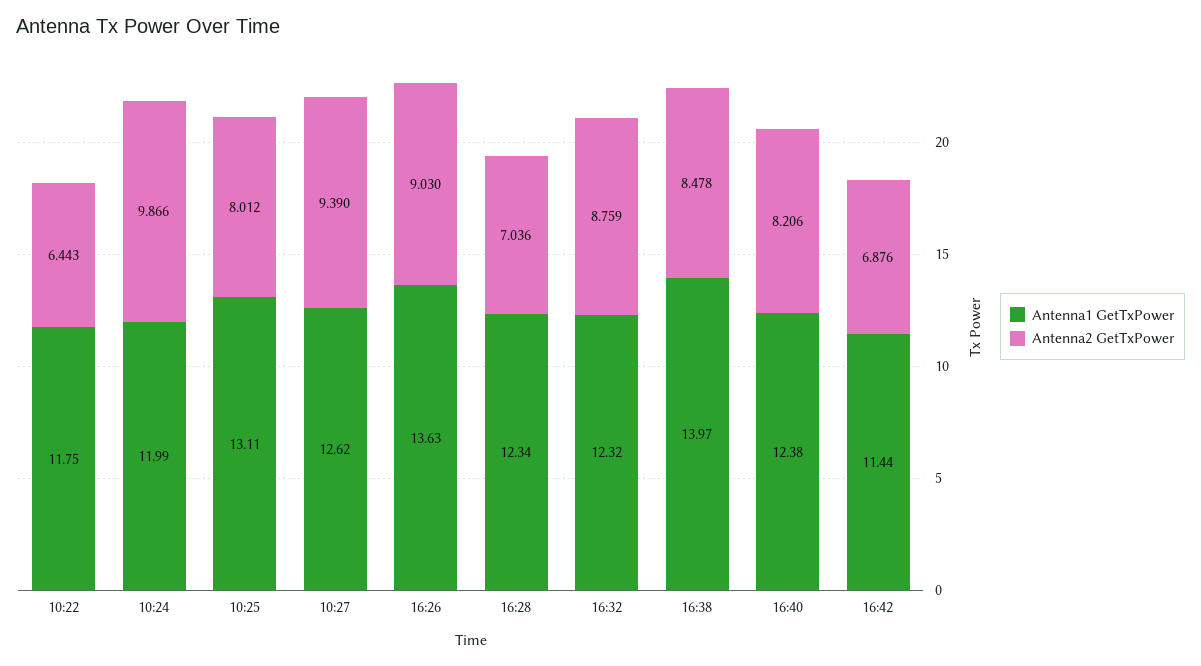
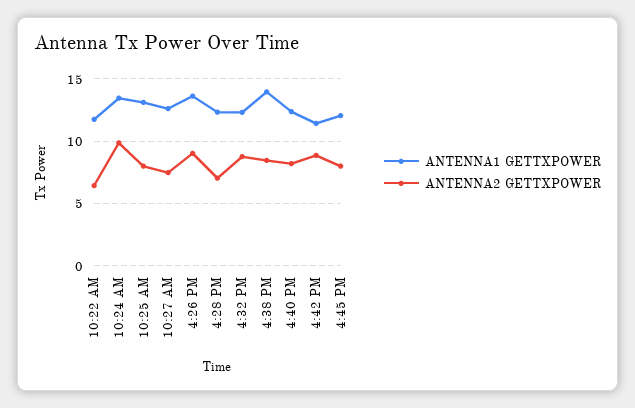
Antenna1 GetTxPower, 10:24: 11.99 -> 13.5
Antenna2 GetTxPower, 10:27: 9.39 -> 7.5
Antenna2 GetTxPower, 16:42: 6.876 -> 9
Antenna1 GetTxPower, 4:45 PM: none -> 12
Antenna2 GetTxPower, 4:45 PM: none -> 8

